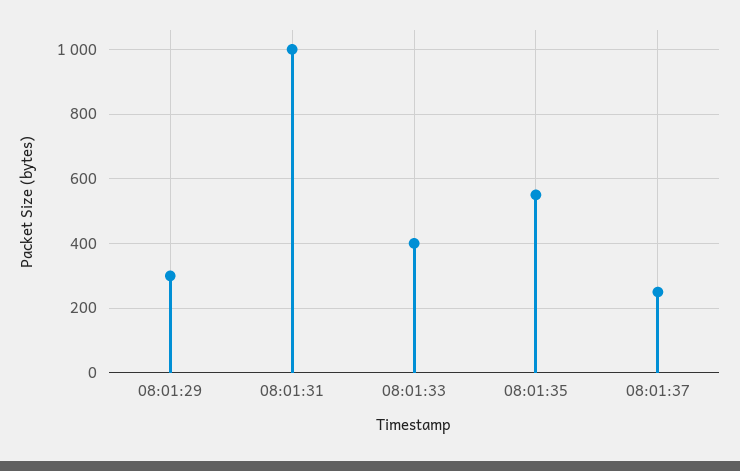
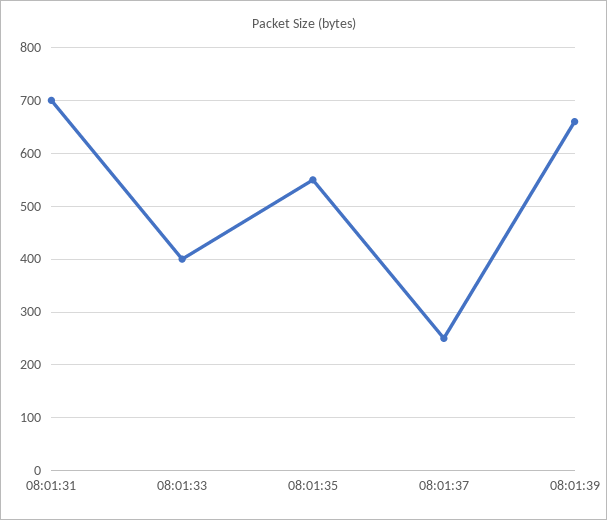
08:01:29: 300 -> none
08:01:31: 1000 -> 700
08:01:39: none -> 660

